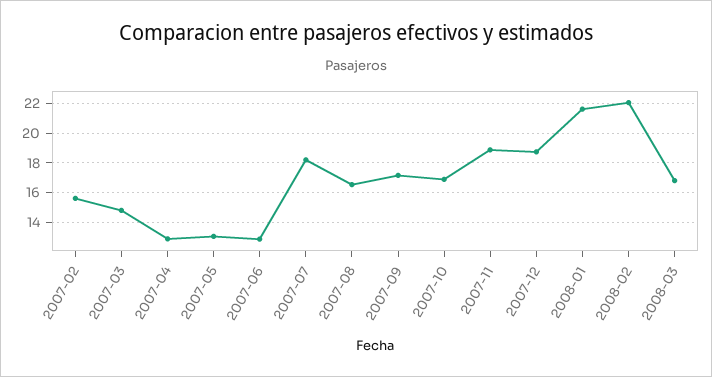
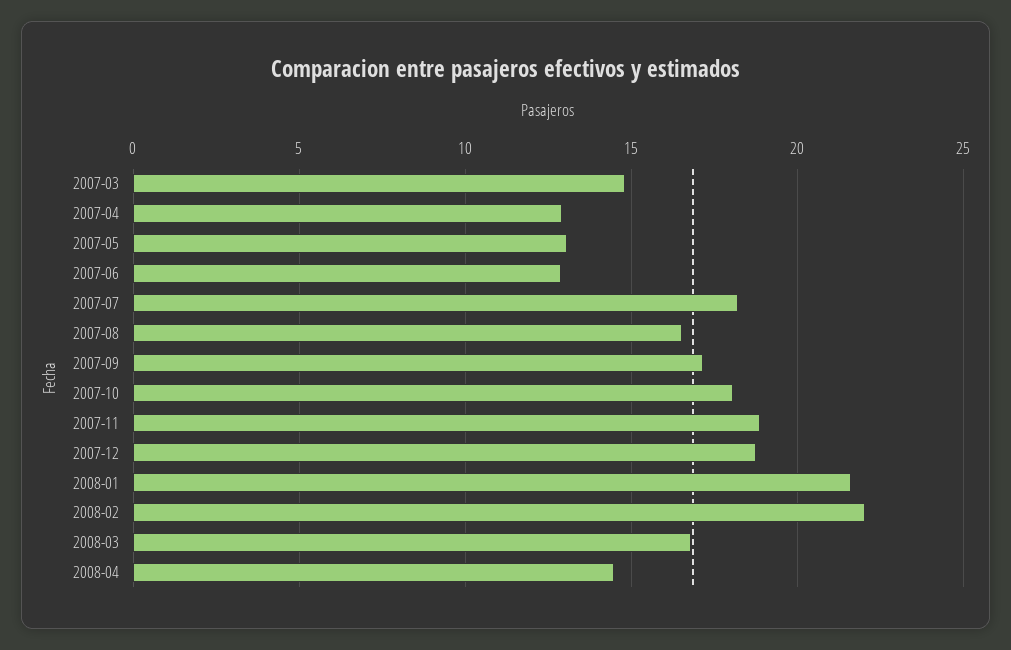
2007-02: 15.5 -> none
2007-10: 17 -> 18
2008-04: none -> 14.5

